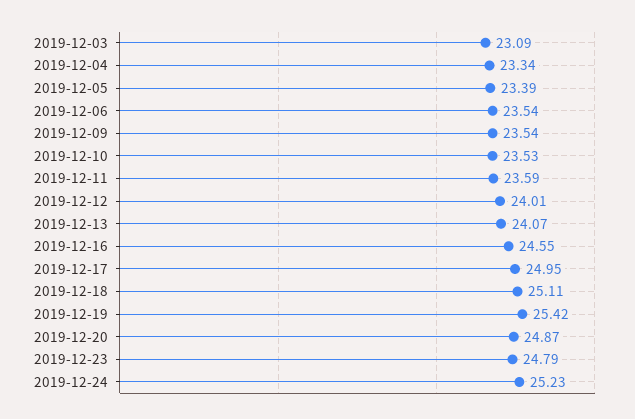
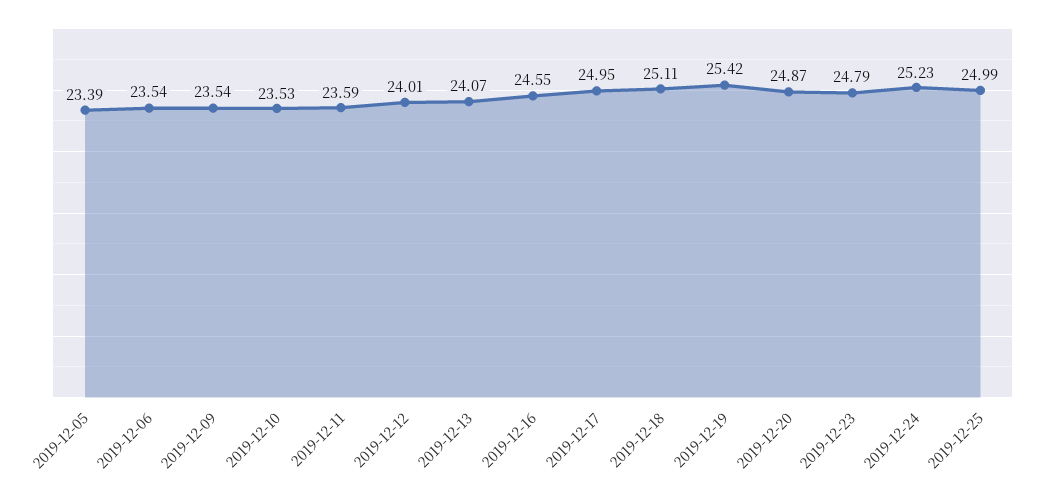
2019-12-03: 23.09 -> none
2019-12-04: 23.34 -> none
2019-12-25: none -> 24.99

